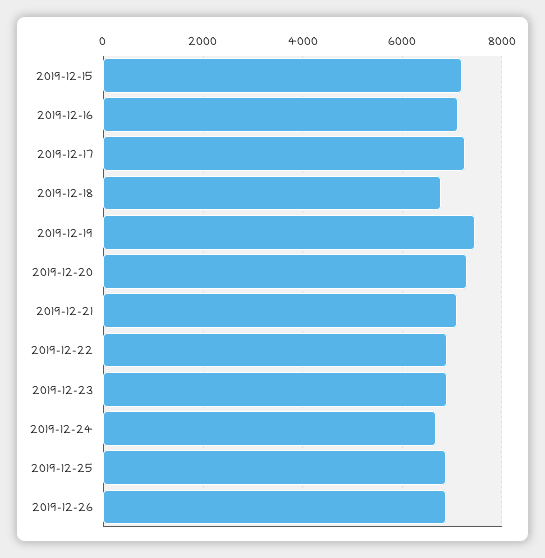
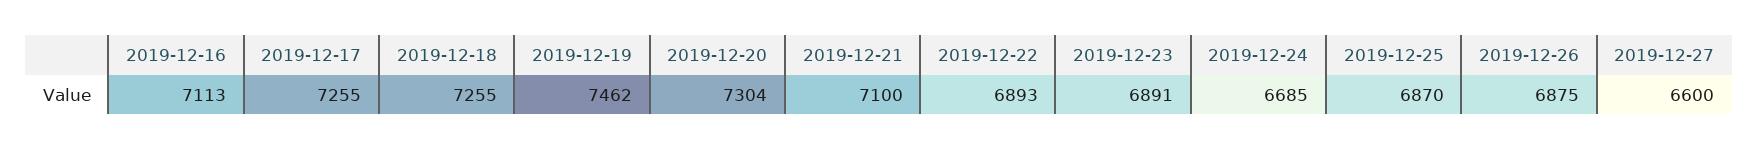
2019-12-15: 7200 -> none
2019-12-18: 6800 -> 7255
2019-12-27: none -> 6600

